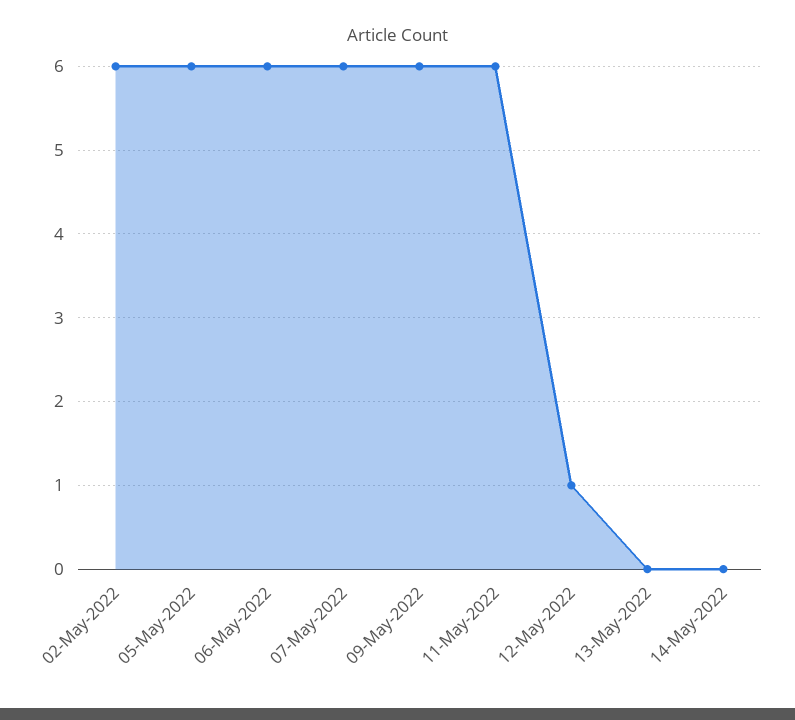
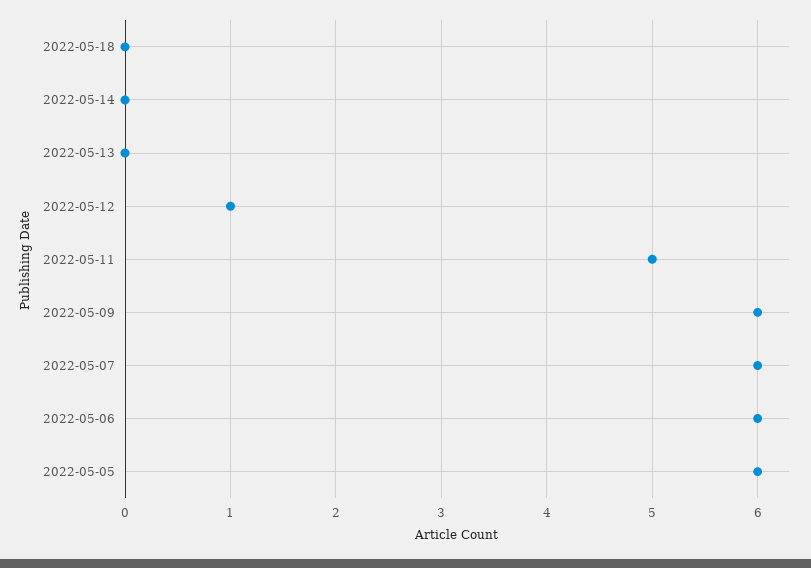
02-May-2022: 6 -> none
11-May-2022: 6 -> 5
2022-05-18: none -> 0

